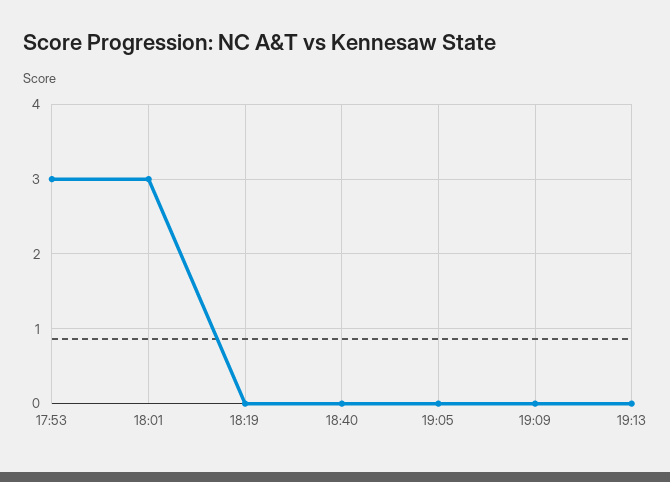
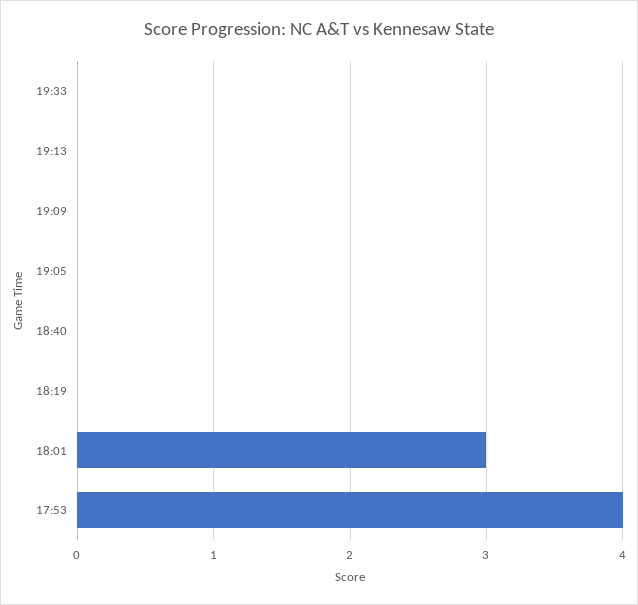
17:53: 3 -> 4
19:33: none -> 0

